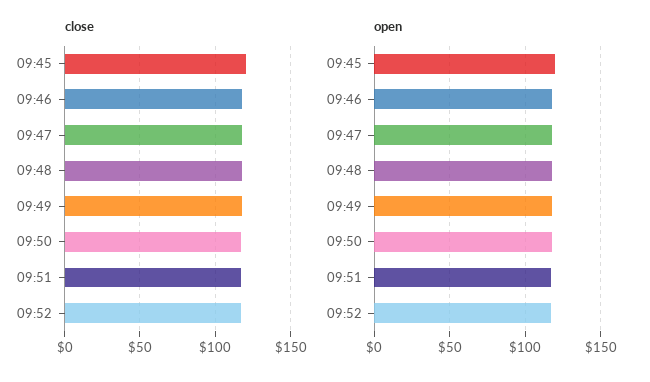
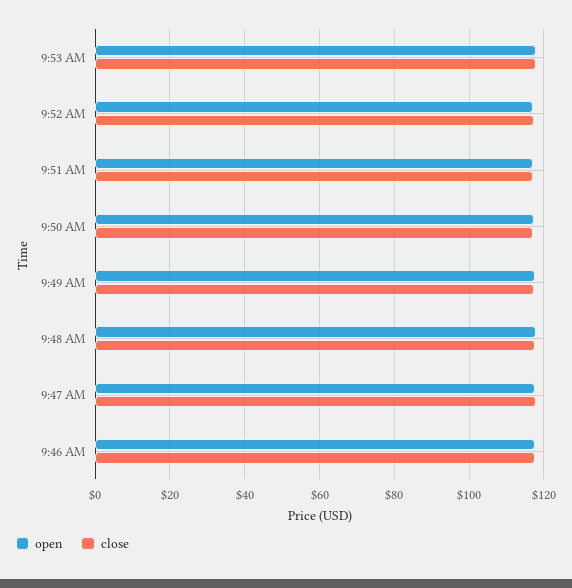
close, 09:45: 120 -> none
open, 09:45: 120 -> none
open, 9:53 AM: none -> 118
close, 9:53 AM: none -> 118

